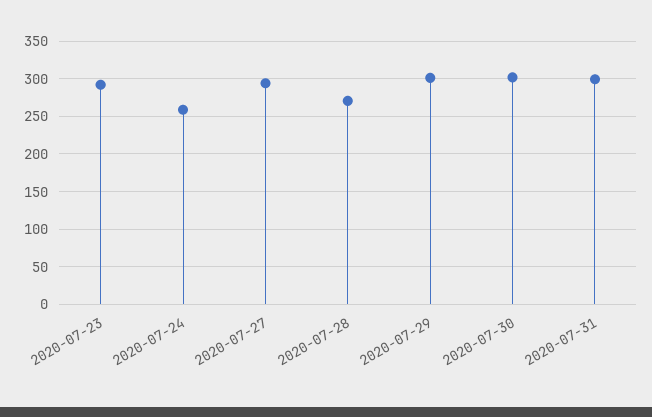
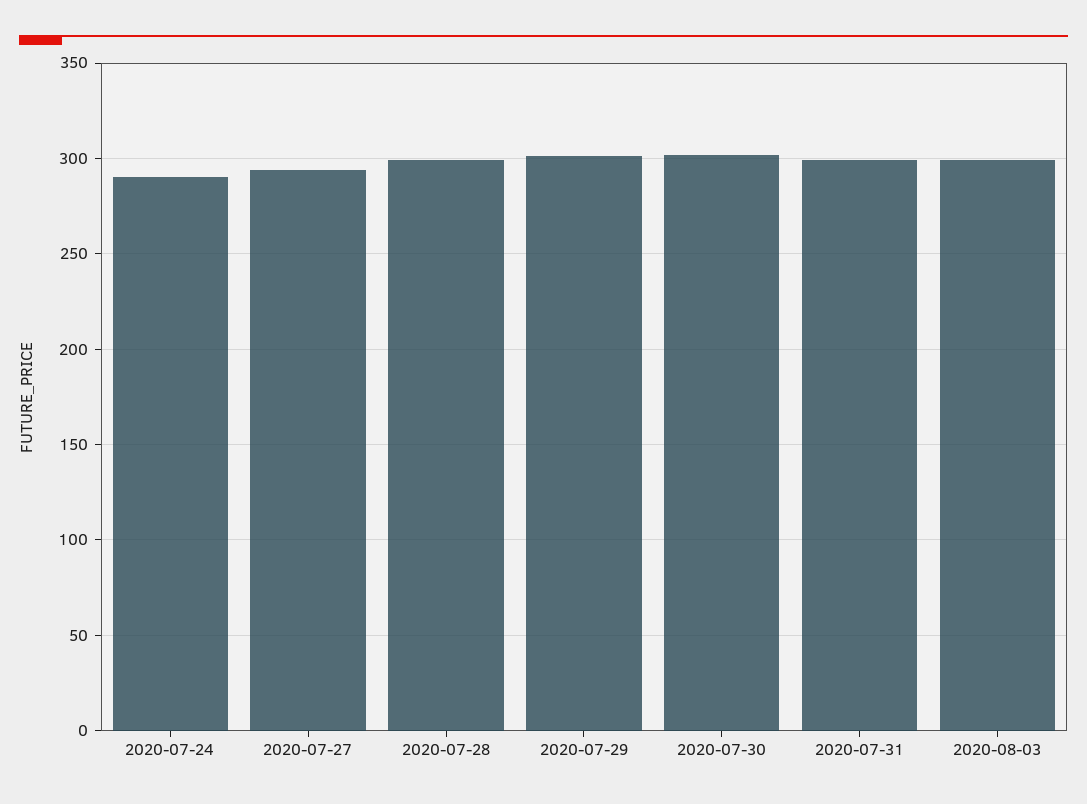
2020-07-23: 290 -> none
2020-07-24: 260 -> 290
2020-07-28: 270 -> 300
2020-08-03: none -> 300

